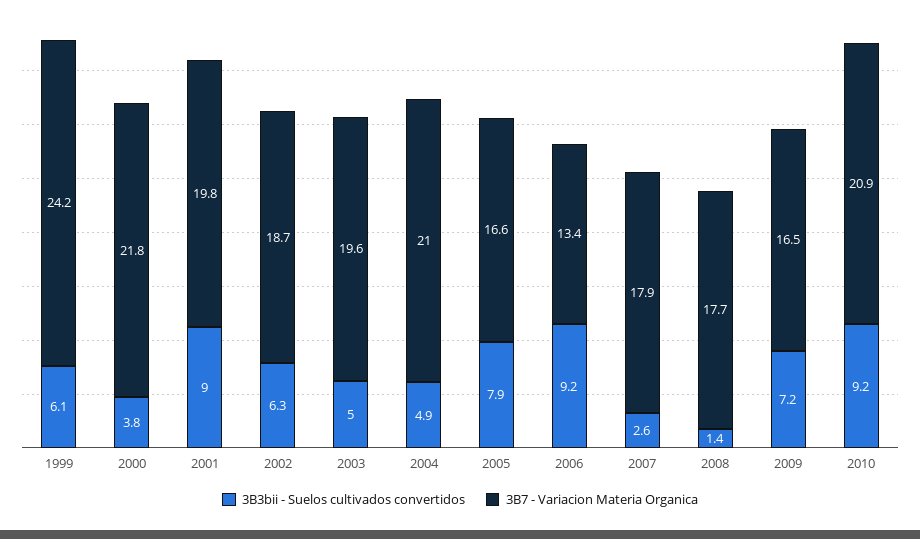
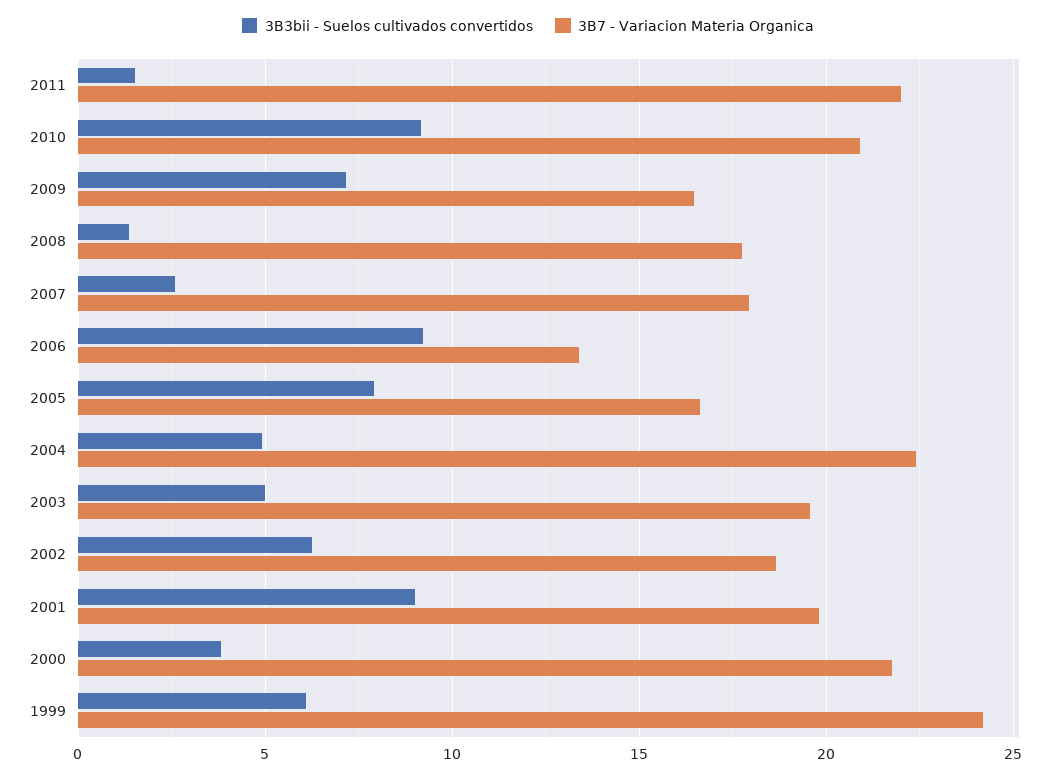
3B7 - Variacion Materia Organica, 2004: 21 -> 22.5
3B3bii - Suelos cultivados convertidos, 2011: none -> 1.5
3B7 - Variacion Materia Organica, 2011: none -> 22

